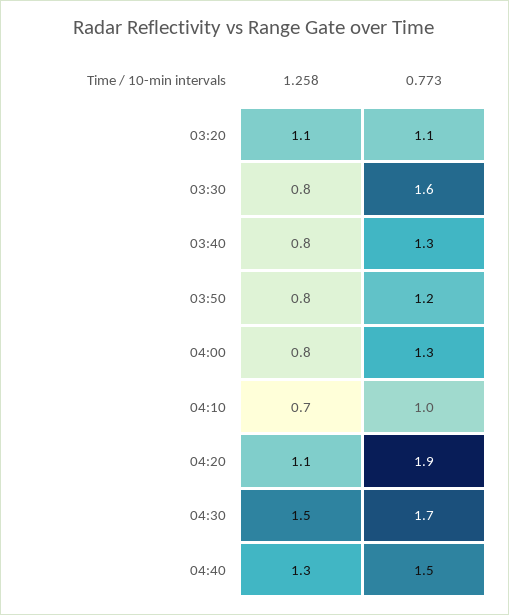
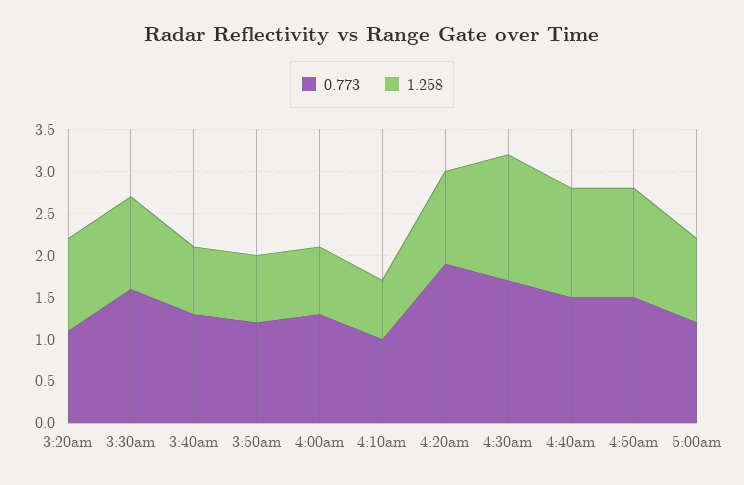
1.258, 03:30: 0.8 -> 1.1
0.773, 4:50am: none -> 1.5
1.258, 4:50am: none -> 1.3
0.773, 5:00am: none -> 1.2
1.258, 5:00am: none -> 1

